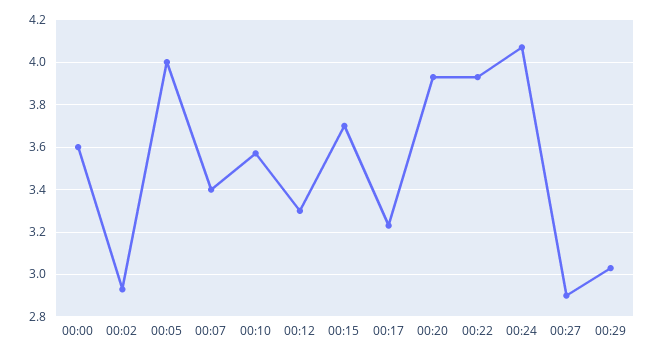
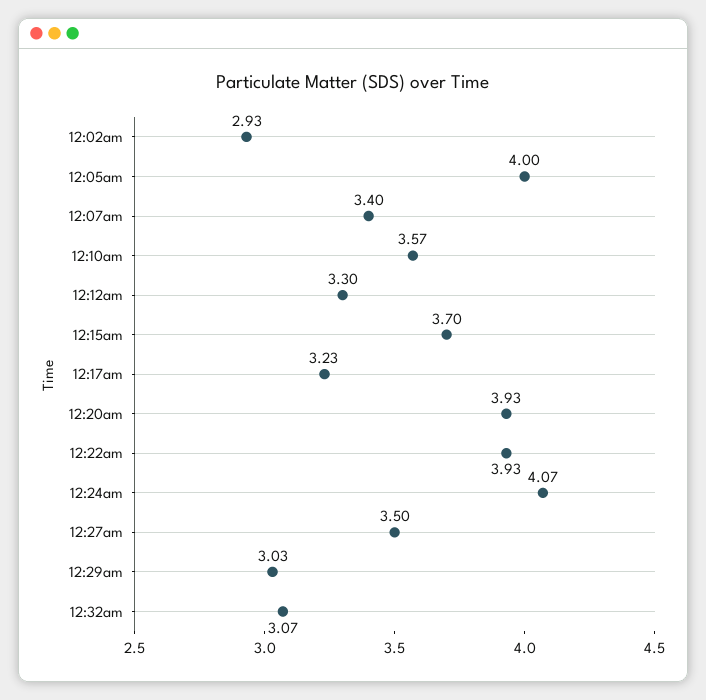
00:00: 3.6 -> none
00:27: 2.9 -> 3.5
12:32am: none -> 3.07

